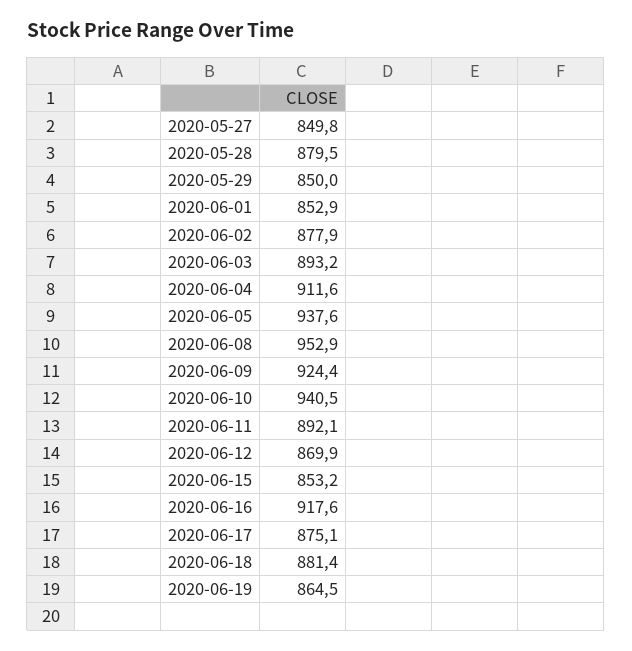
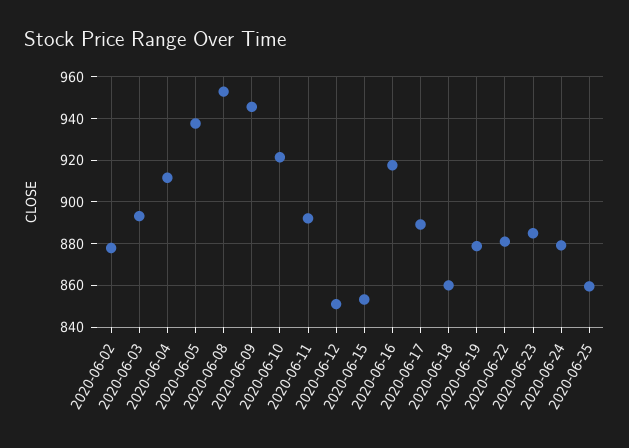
2020-05-27: 849.8 -> none
2020-05-28: 879.5 -> none
2020-05-29: 850 -> none
2020-06-01: 852.9 -> none
2020-06-09: 924.4 -> 945
2020-06-10: 940.5 -> 920
2020-06-12: 869.9 -> 850
2020-06-17: 875.1 -> 890
2020-06-18: 881.4 -> 860
2020-06-19: 864.5 -> 880
2020-06-22: none -> 880
2020-06-23: none -> 885
2020-06-24: none -> 880
2020-06-25: none -> 860

